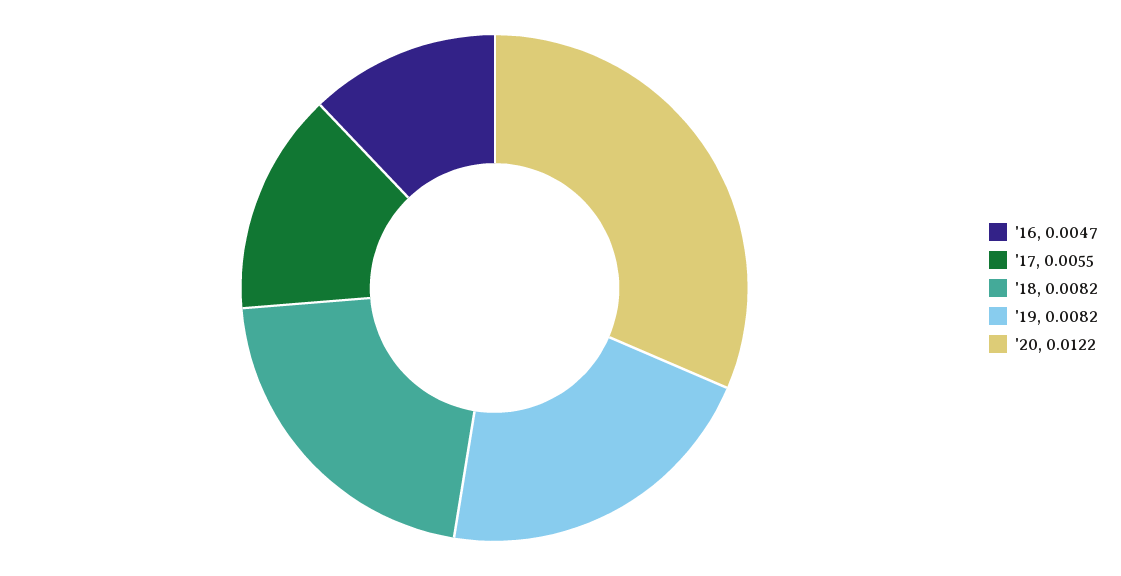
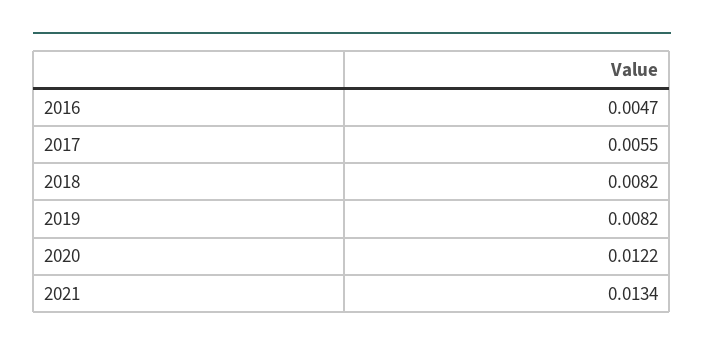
2021: none -> 0.0134

